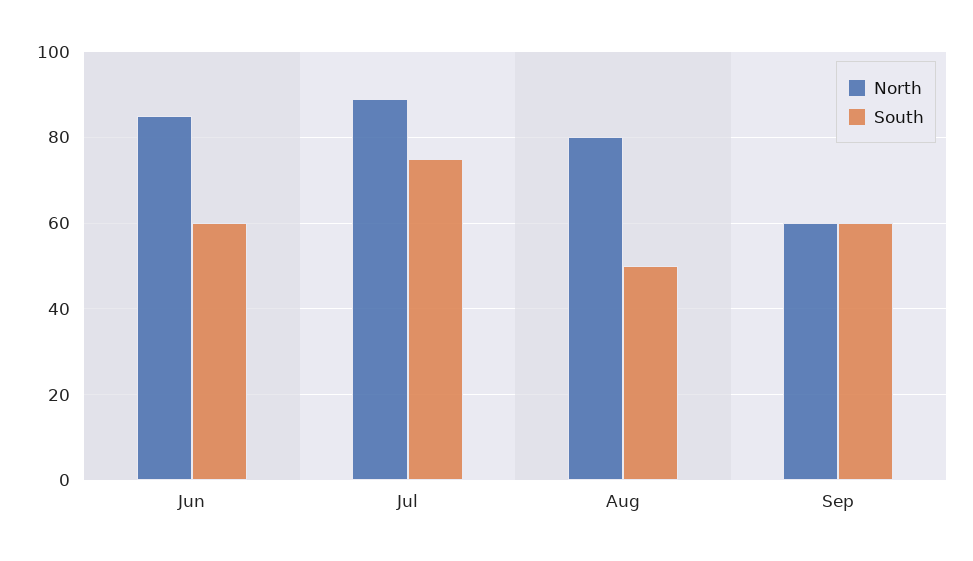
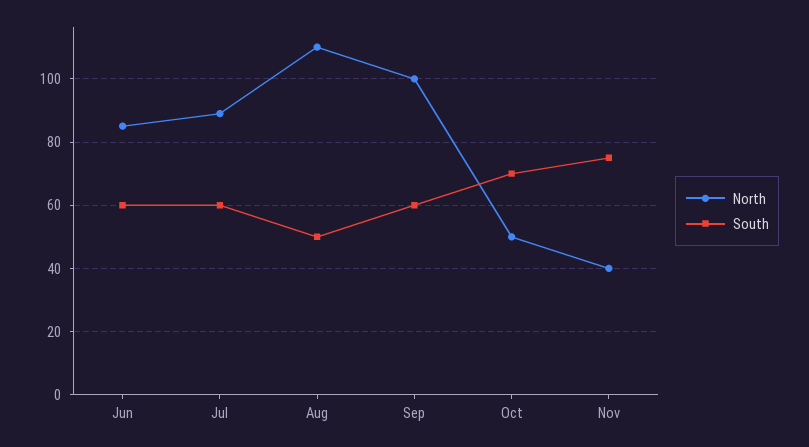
South, Jul: 75 -> 60
North, Aug: 80 -> 110
North, Sep: 60 -> 100
North, Oct: none -> 50
South, Oct: none -> 70
North, Nov: none -> 40
South, Nov: none -> 75

